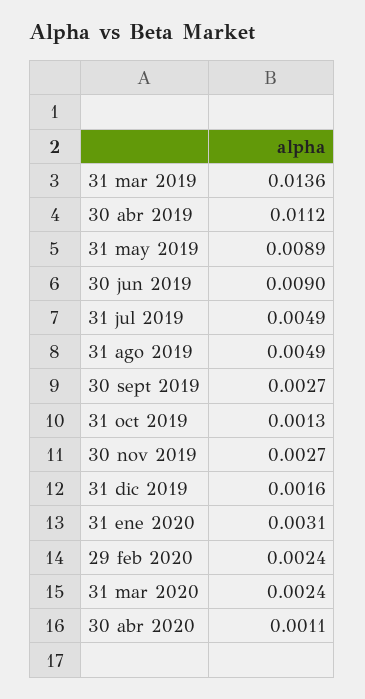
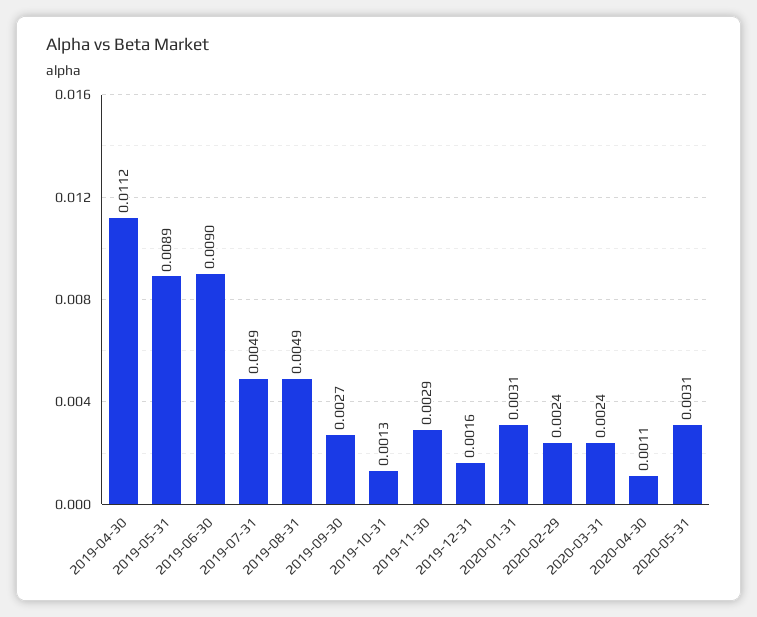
31 mar 2019: 0.0136 -> none
30 nov 2019: 0.0027 -> 0.0029
2020-05-31: none -> 0.0031

